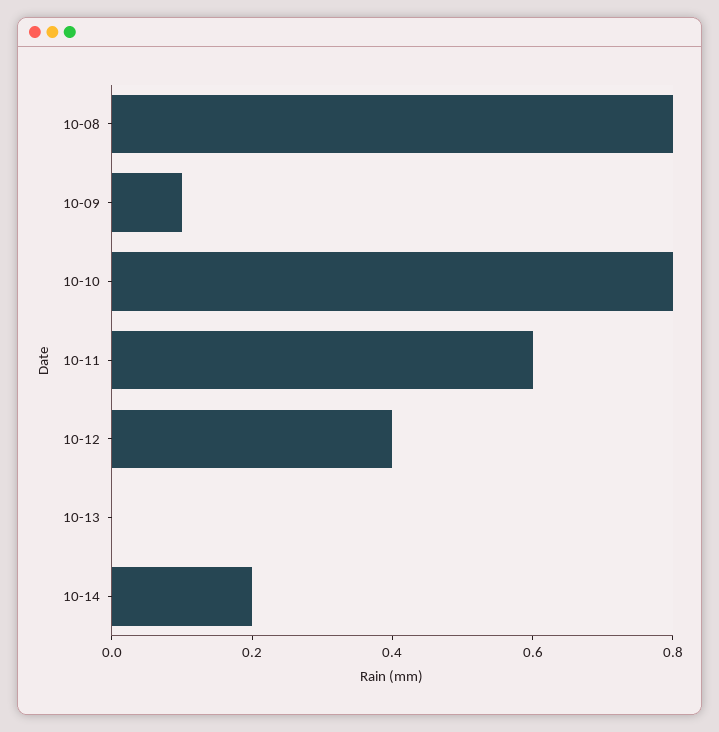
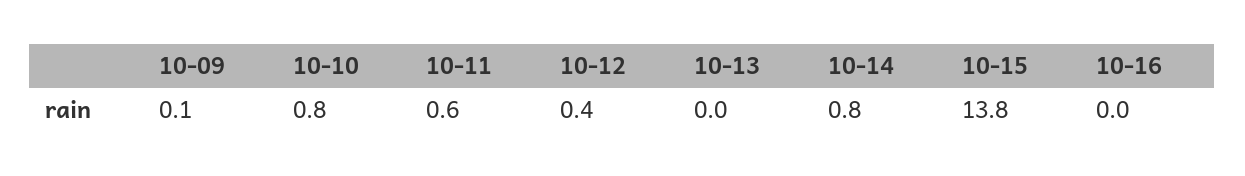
10-08: 0.8 -> none
10-14: 0.2 -> 0.8
10-15: none -> 13.8
10-16: none -> 0

